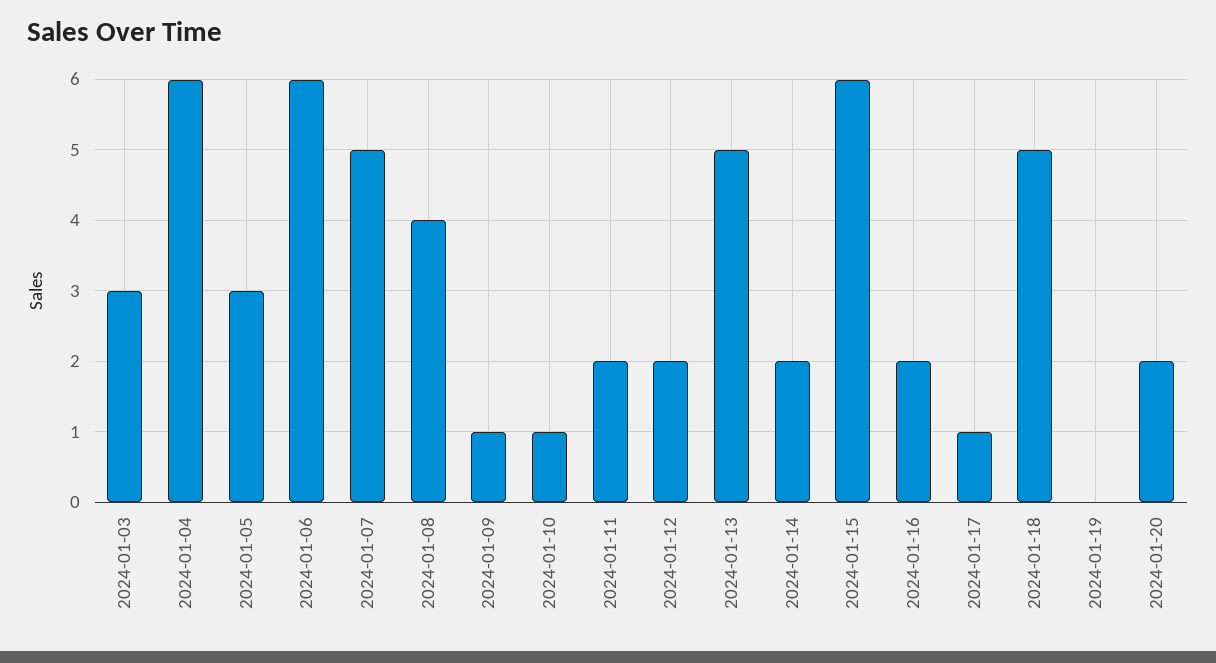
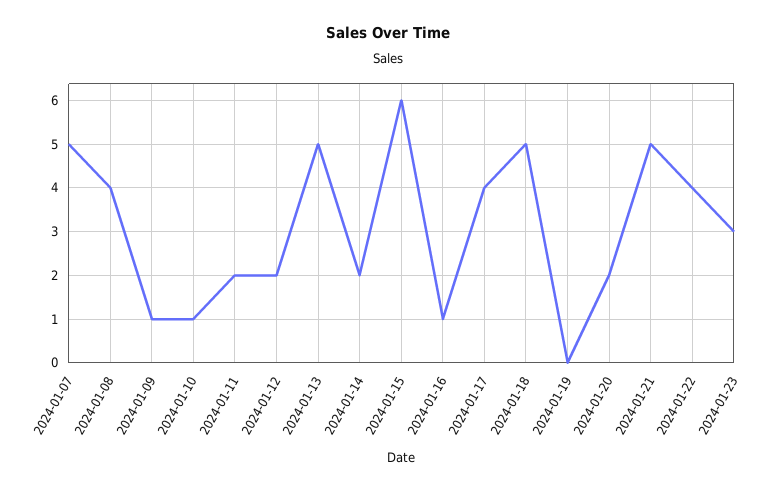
2024-01-03: 3 -> none
2024-01-04: 6 -> none
2024-01-05: 3 -> none
2024-01-06: 6 -> none
2024-01-16: 2 -> 1
2024-01-17: 1 -> 4
2024-01-21: none -> 5
2024-01-22: none -> 4
2024-01-23: none -> 3

